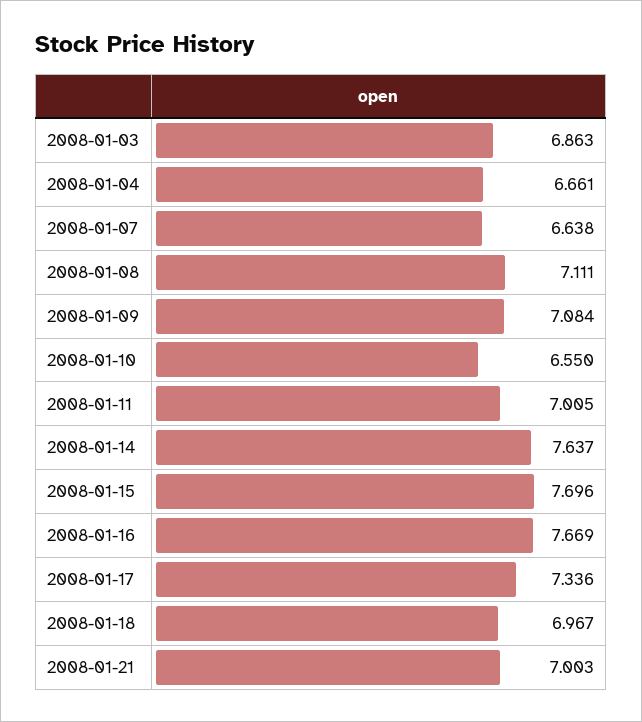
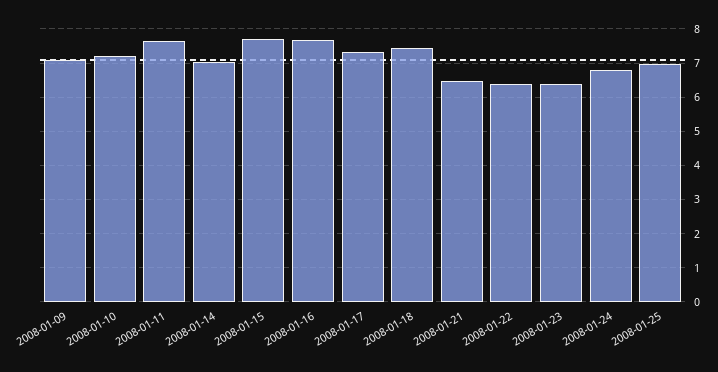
2008-01-03: 6.863 -> none
2008-01-04: 6.661 -> none
2008-01-07: 6.638 -> none
2008-01-08: 7.111 -> none
2008-01-10: 6.55 -> 7.2
2008-01-11: 7.005 -> 7.6
2008-01-14: 7.637 -> 7
2008-01-18: 6.967 -> 7.4
2008-01-21: 7.003 -> 6.4
2008-01-22: none -> 6.4
2008-01-23: none -> 6.4
2008-01-24: none -> 6.8
2008-01-25: none -> 7

